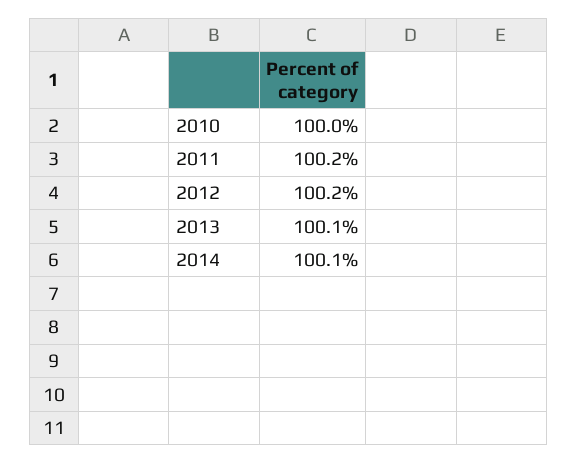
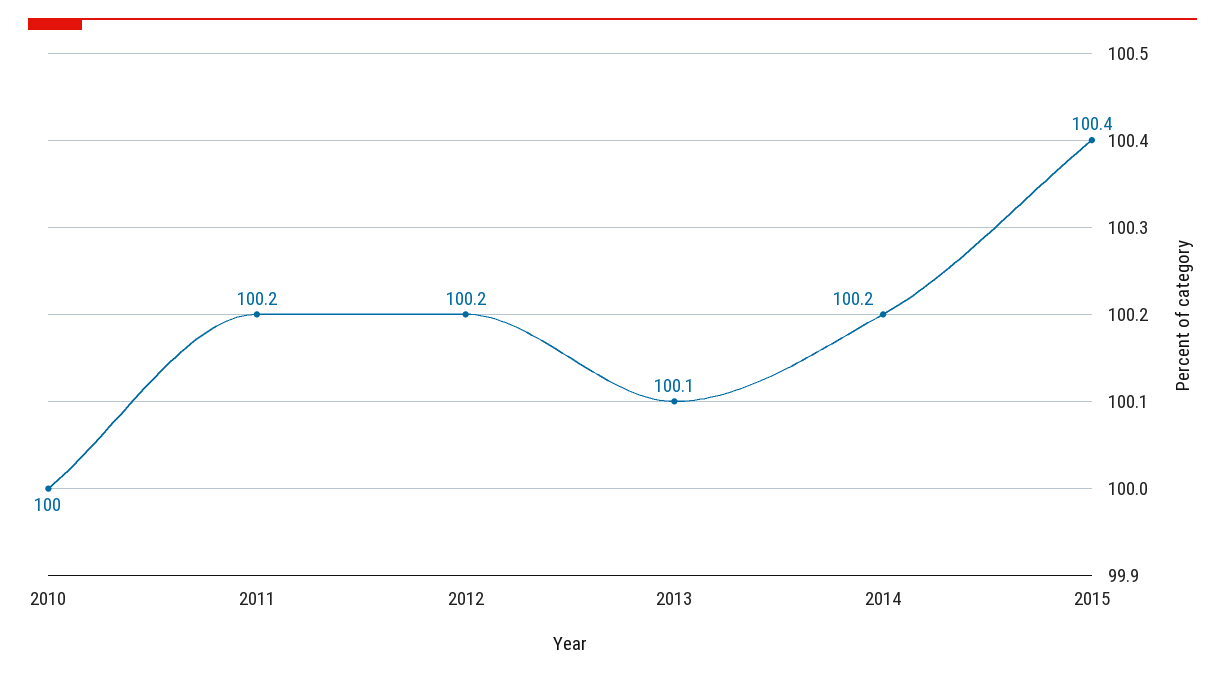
2014: 100.1 -> 100.2
2015: none -> 100.4

